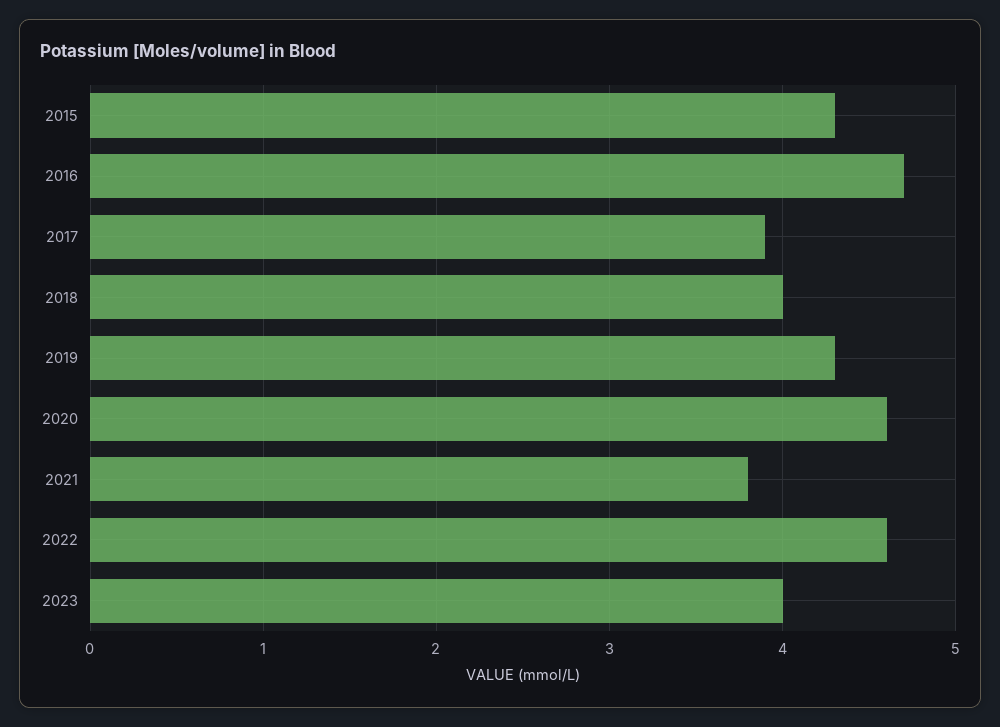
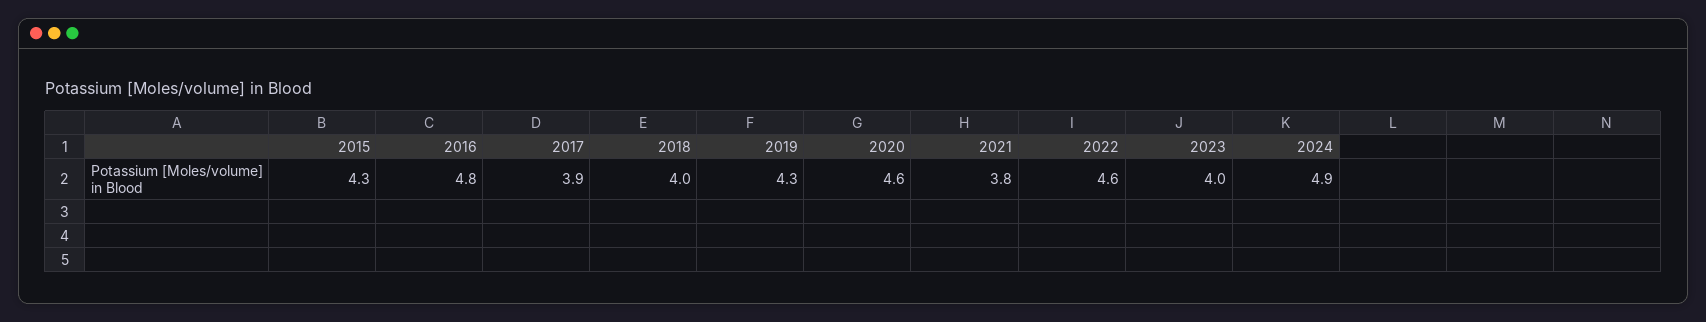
2016: 4.7 -> 4.8
2024: none -> 4.9

